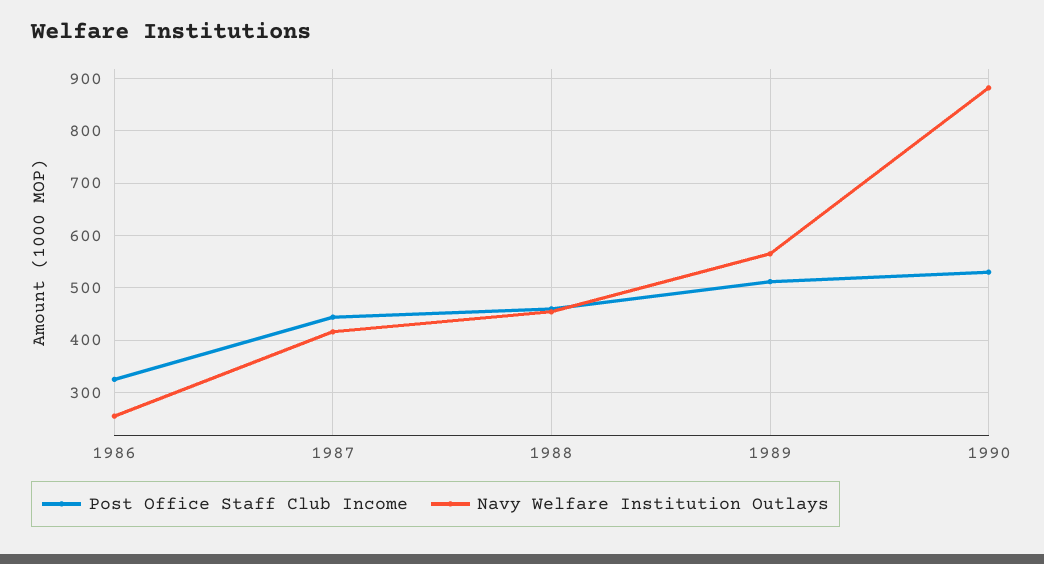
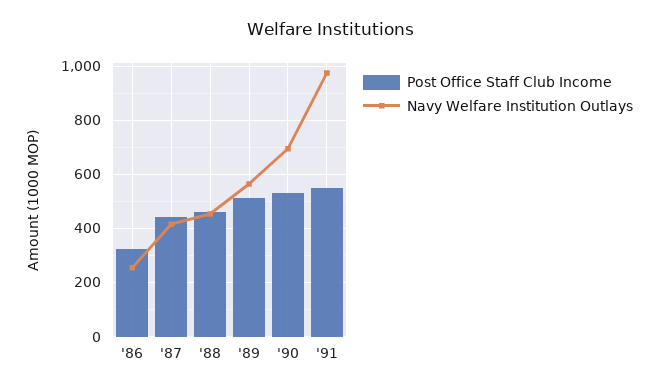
Navy Welfare Institution Outlays, 1990: 880 -> 700
Post Office Staff Club Income, '91: none -> 550
Navy Welfare Institution Outlays, '91: none -> 975

